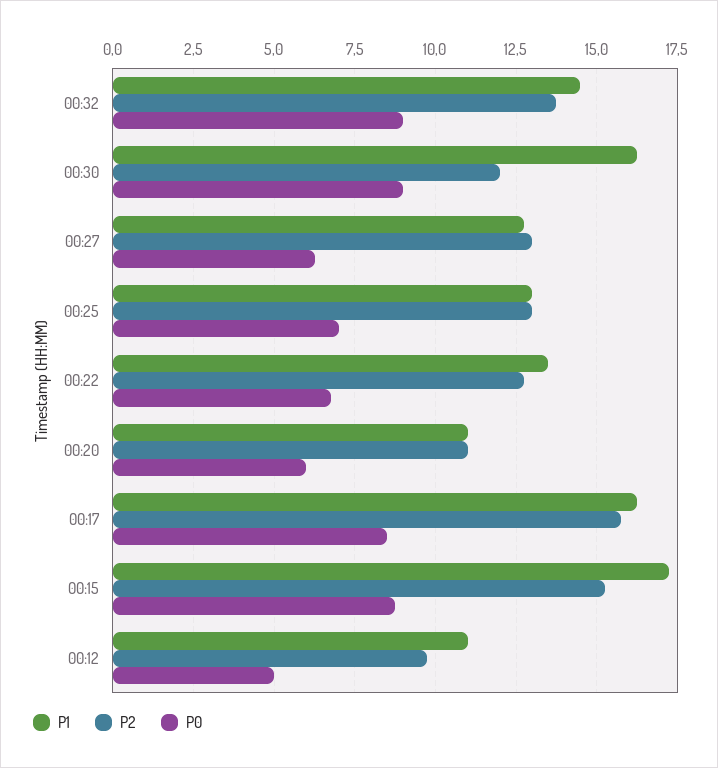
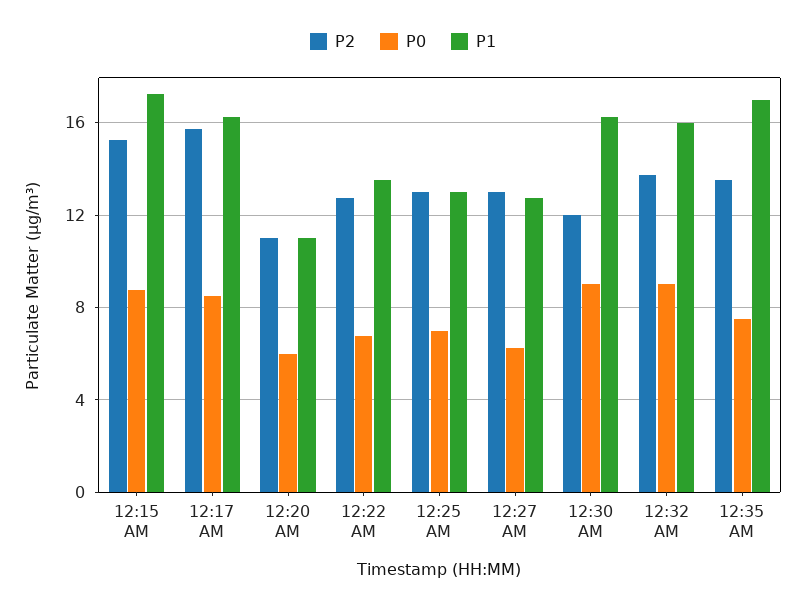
P1, 00:32: 14.5 -> 16
P1, 00:12: 11 -> none
P2, 00:12: 9.75 -> none
P0, 00:12: 5 -> none
P2, 12:35 AM: none -> 13.5
P0, 12:35 AM: none -> 7.5
P1, 12:35 AM: none -> 17

